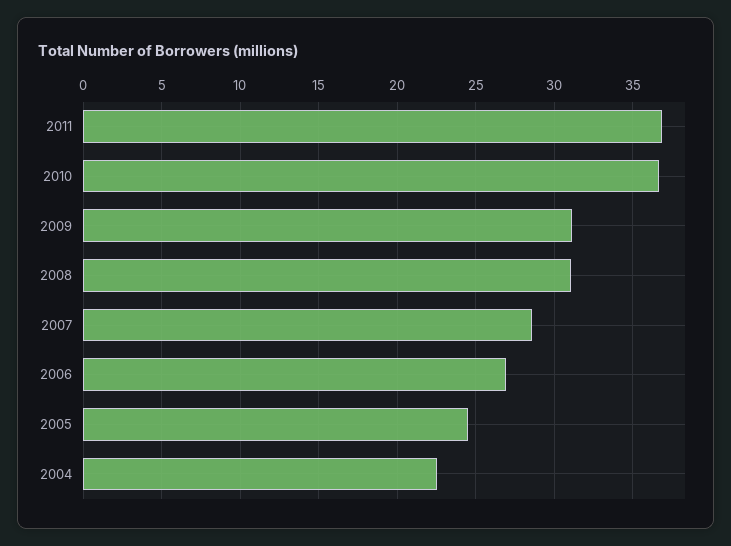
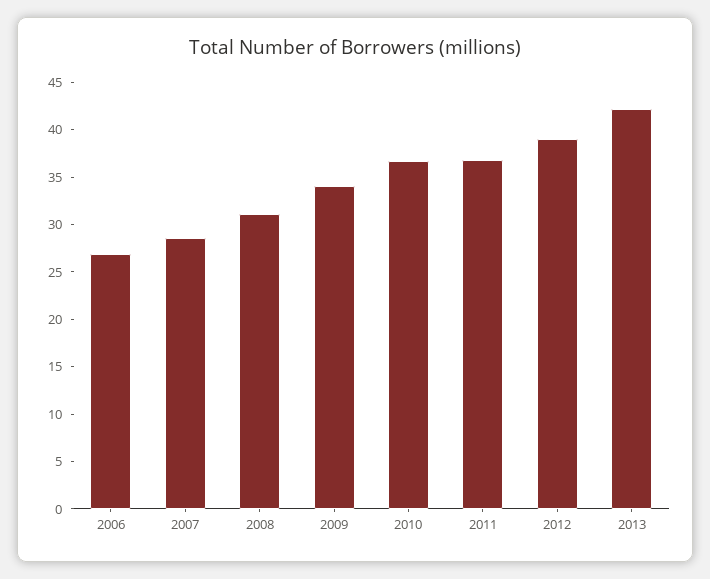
2009: 31 -> 34
2005: 24.5 -> none
2004: 22.5 -> none
2012: none -> 39
2013: none -> 42

